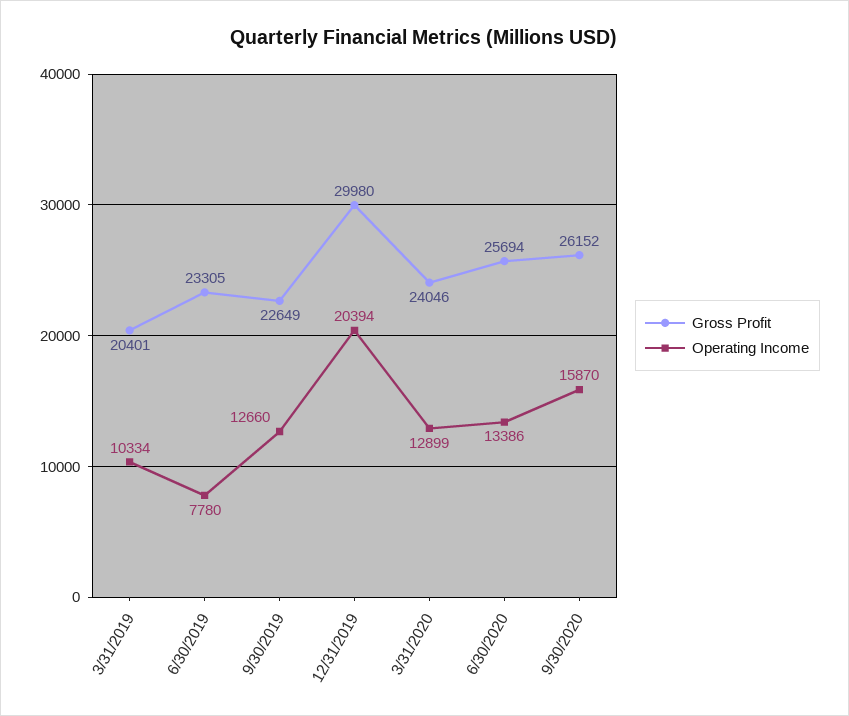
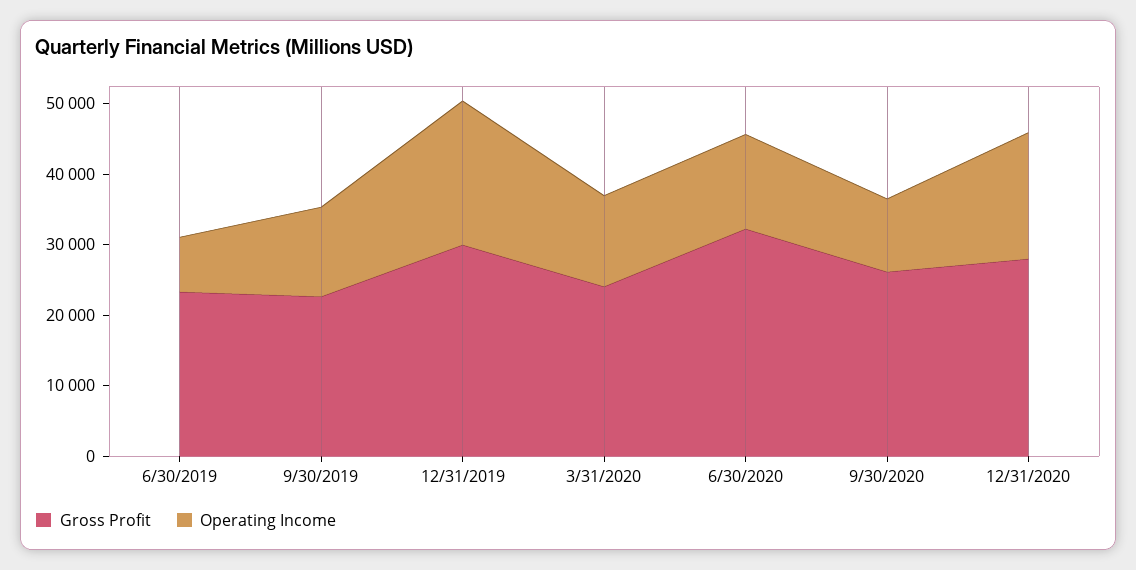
Gross Profit, 3/31/2019: 20401 -> none
Operating Income, 3/31/2019: 10334 -> none
Gross Profit, 6/30/2020: 25694 -> 32000
Operating Income, 9/30/2020: 15870 -> 10000
Gross Profit, 12/31/2020: none -> 28000
Operating Income, 12/31/2020: none -> 18000

